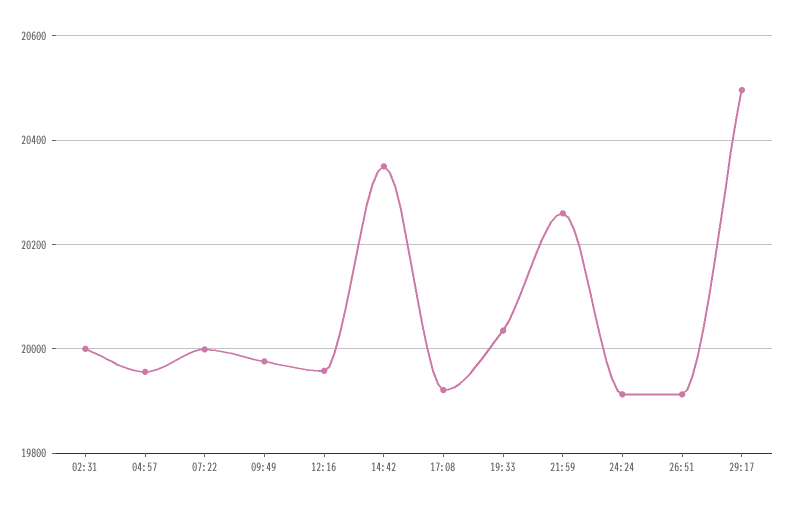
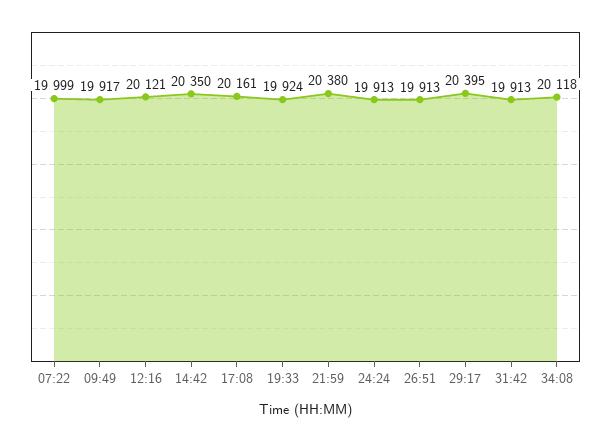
02:31: 20000 -> none
04:57: 19960 -> none
09:49: 19980 -> 19917
12:16: 19960 -> 20121
17:08: 19920 -> 20161
19:33: 20040 -> 19924
21:59: 20260 -> 20380
29:17: 20500 -> 20395
31:42: none -> 19913
34:08: none -> 20118

